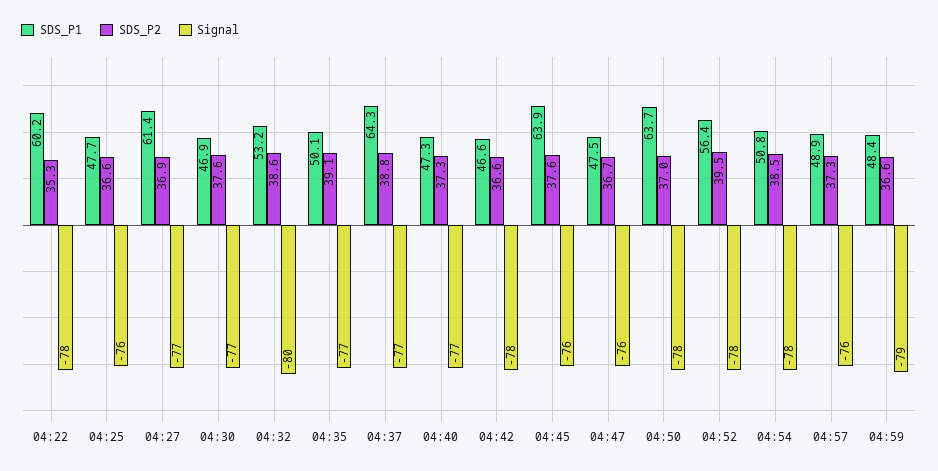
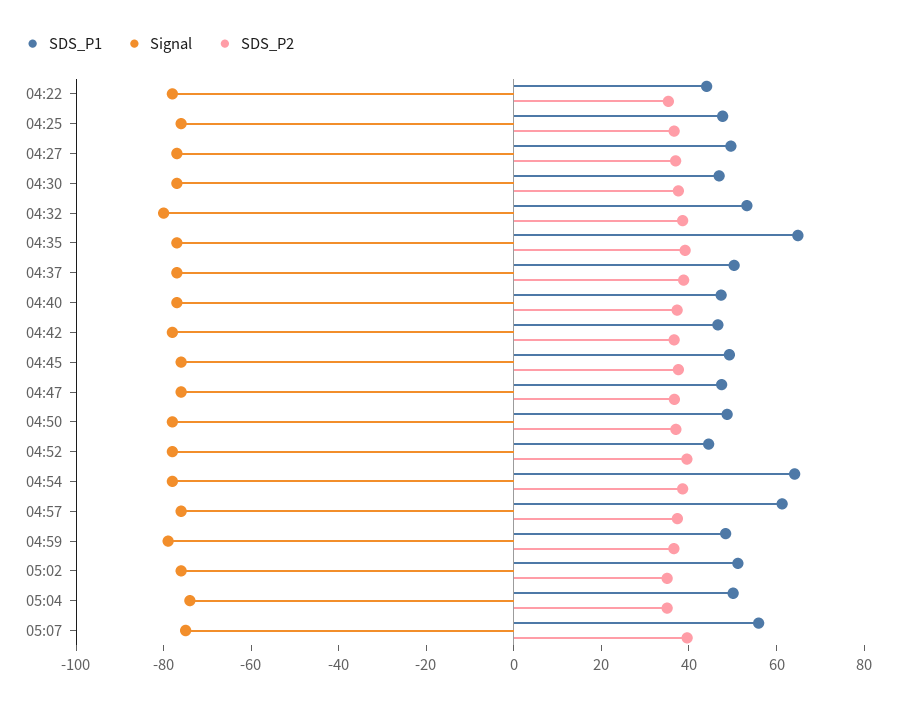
SDS_P1, 04:22: 60.2 -> 45
SDS_P1, 04:27: 61.4 -> 50
SDS_P1, 04:35: 50.1 -> 65
SDS_P1, 04:37: 64.3 -> 50
SDS_P1, 04:45: 63.9 -> 50
SDS_P1, 04:50: 63.7 -> 50
SDS_P1, 04:52: 56.4 -> 45
SDS_P1, 04:54: 50.8 -> 65
SDS_P1, 04:57: 48.9 -> 60
SDS_P1, 05:02: none -> 50
Signal, 05:02: none -> -75
SDS_P2, 05:02: none -> 35
SDS_P1, 05:04: none -> 50
Signal, 05:04: none -> -75
SDS_P2, 05:04: none -> 35
SDS_P1, 05:07: none -> 55
Signal, 05:07: none -> -75
SDS_P2, 05:07: none -> 40

